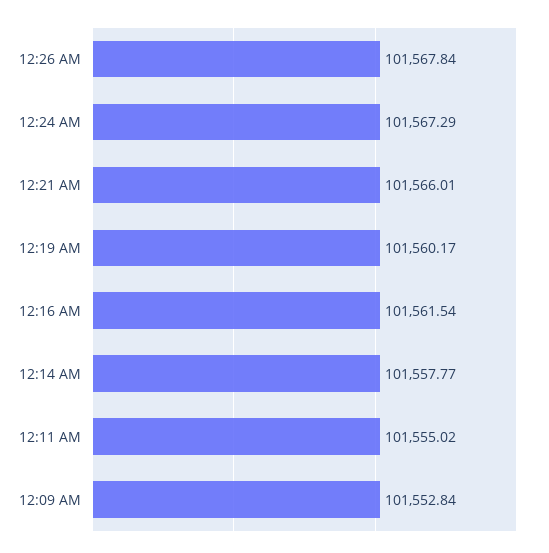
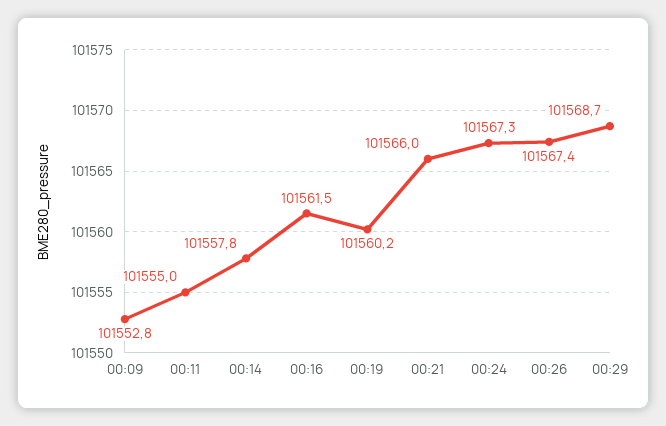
12:26 AM: 101567.84 -> 101567.4
00:29: none -> 101568.7

